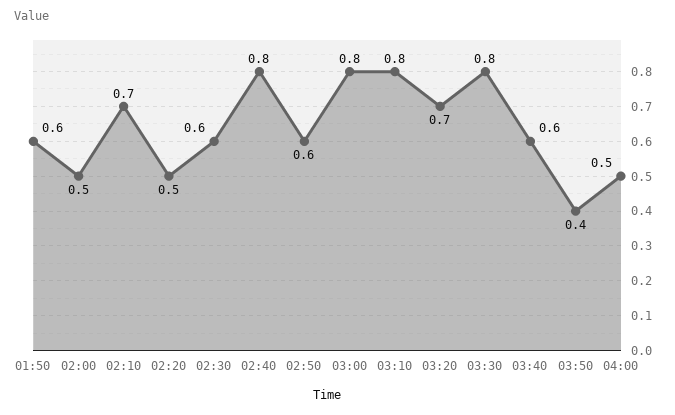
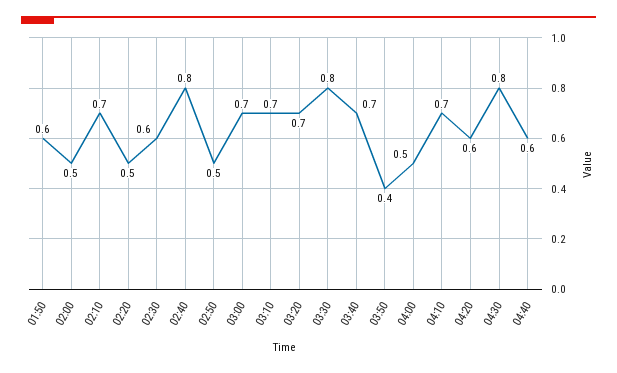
02:50: 0.6 -> 0.5
03:00: 0.8 -> 0.7
03:10: 0.8 -> 0.7
03:40: 0.6 -> 0.7
04:10: none -> 0.7
04:20: none -> 0.6
04:30: none -> 0.8
04:40: none -> 0.6

